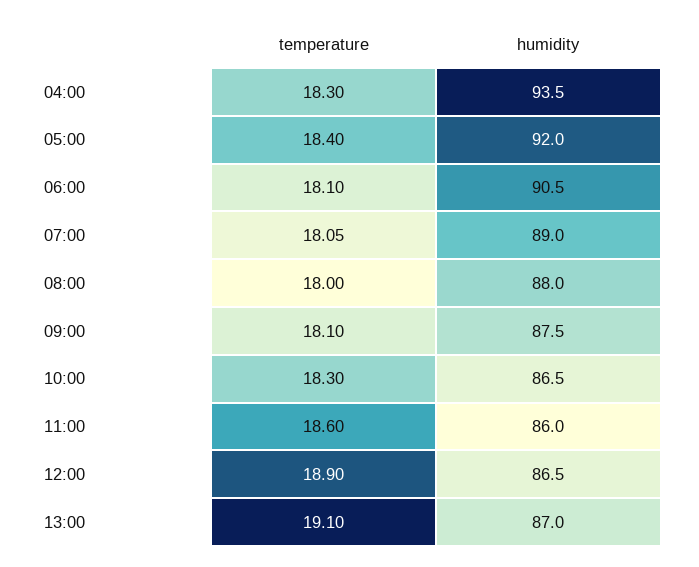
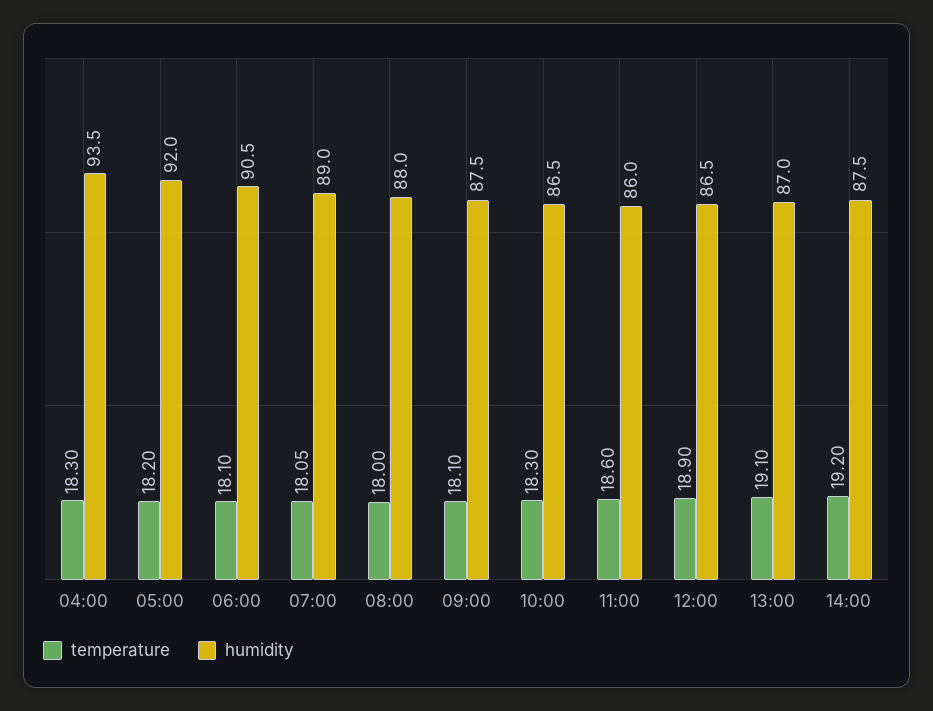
temperature, 05:00: 18.4 -> 18.2
temperature, 14:00: none -> 19.2
humidity, 14:00: none -> 87.5

